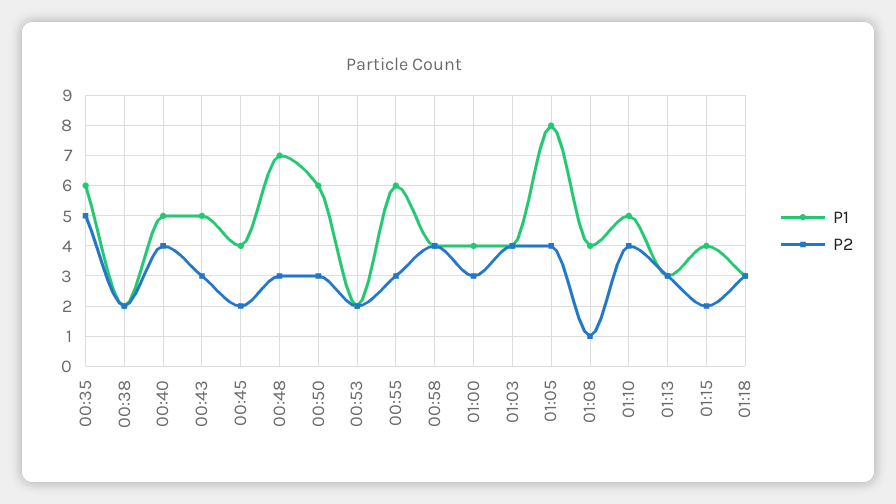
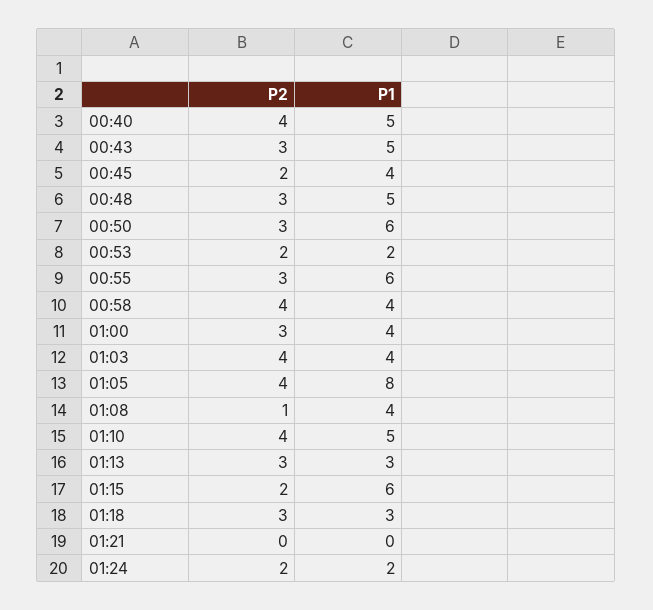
P1, 00:35: 6 -> none
P2, 00:35: 5 -> none
P1, 00:38: 2 -> none
P2, 00:38: 2 -> none
P1, 00:48: 7 -> 5
P1, 01:15: 4 -> 6
P2, 01:21: none -> 0
P1, 01:21: none -> 0
P2, 01:24: none -> 2
P1, 01:24: none -> 2

